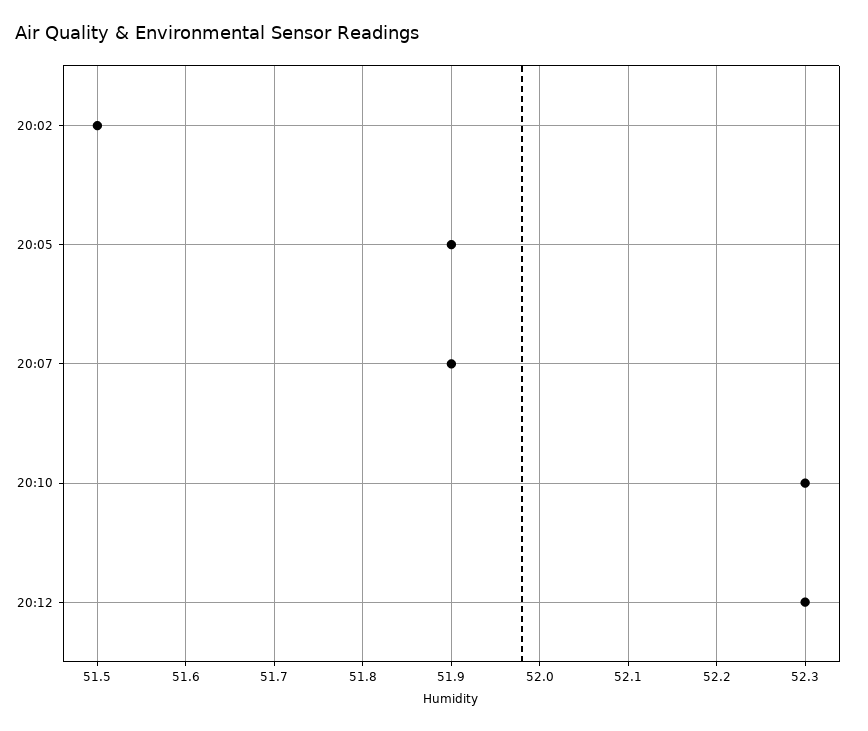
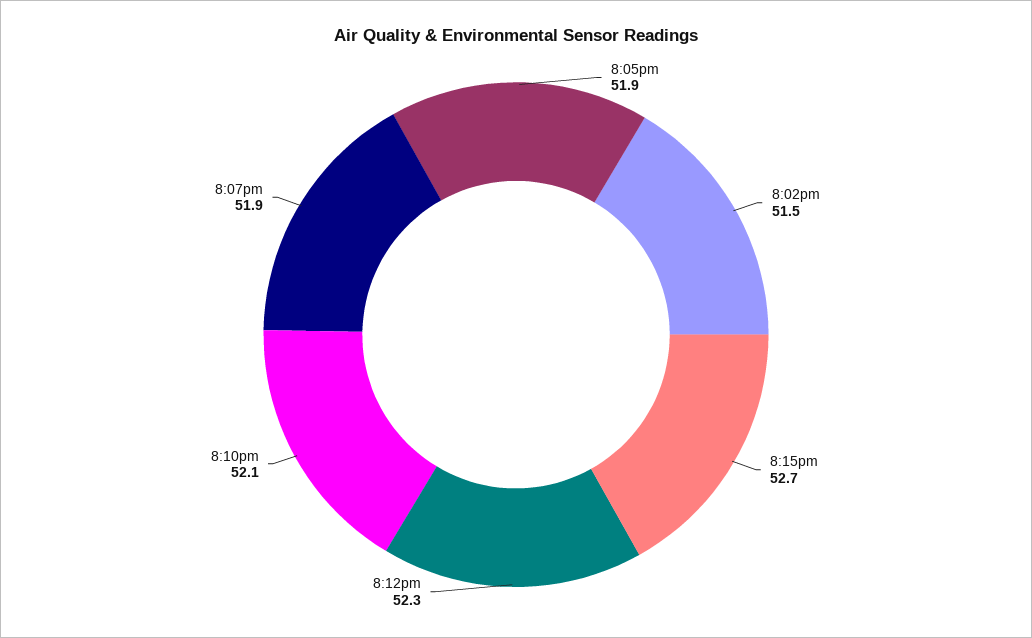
20:10: 52.3 -> 52.1
8:15pm: none -> 52.7

